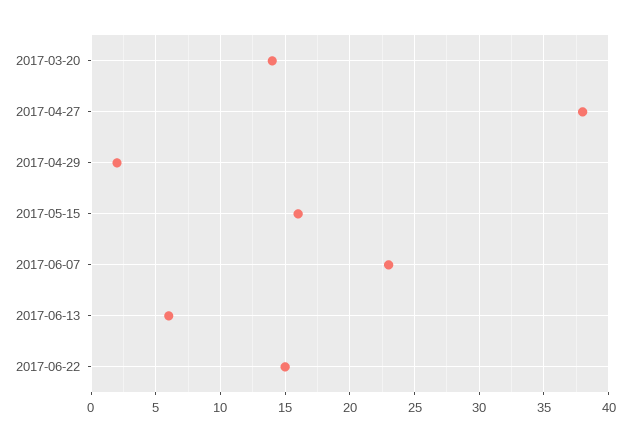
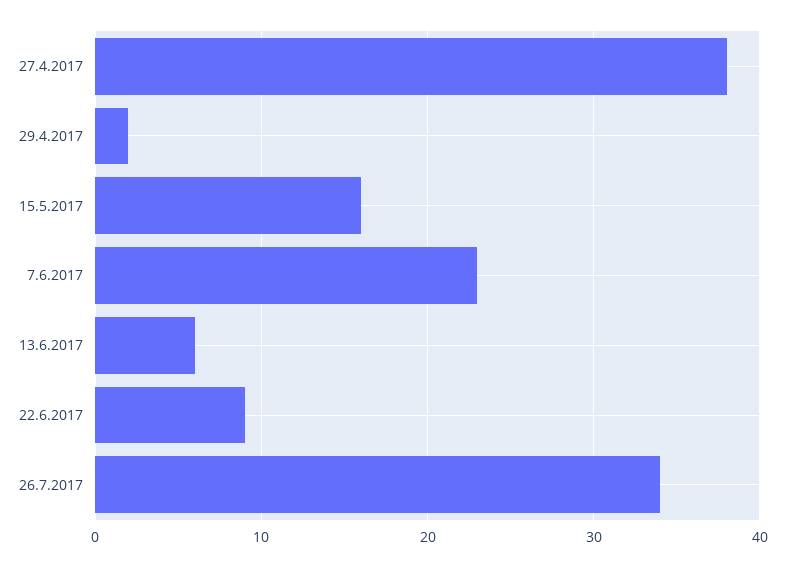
2017-03-20: 14 -> none
2017-06-22: 15 -> 9
26.7.2017: none -> 34

